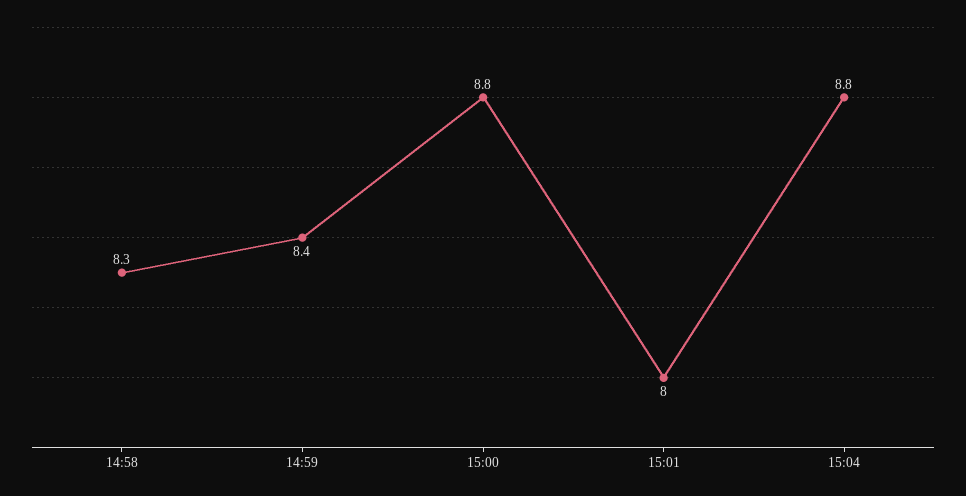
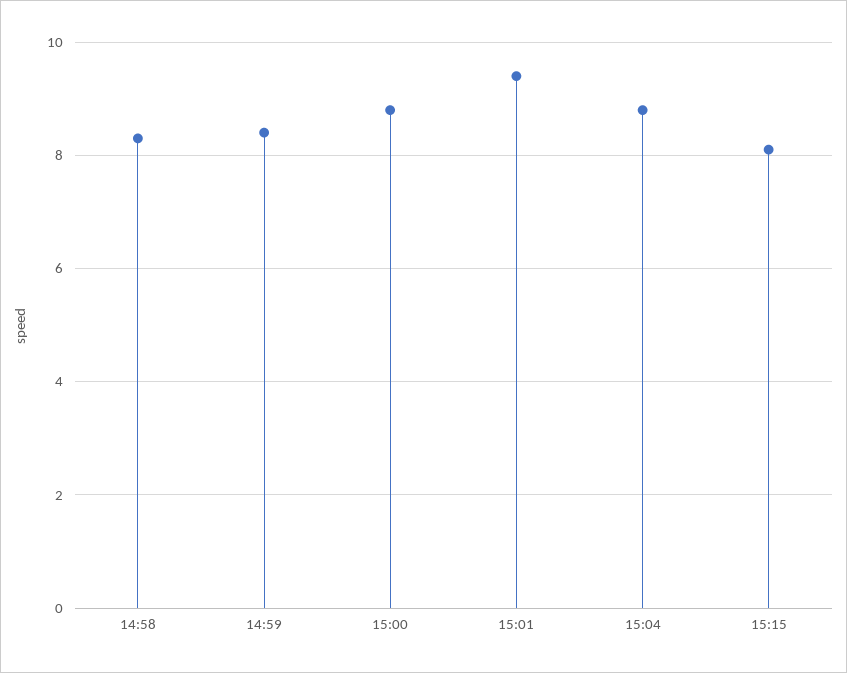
15:01: 8 -> 9.5
15:15: none -> 8

